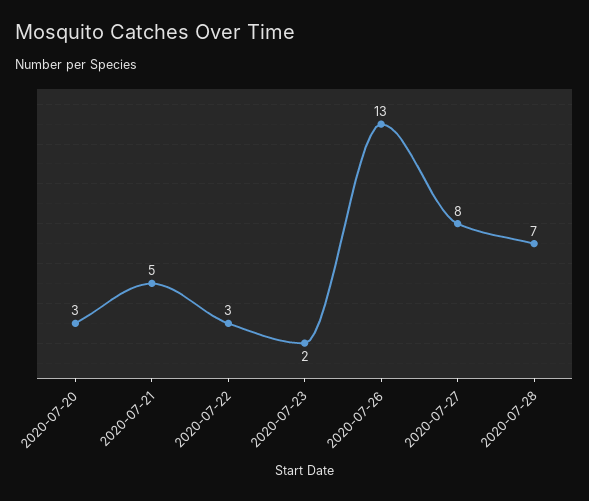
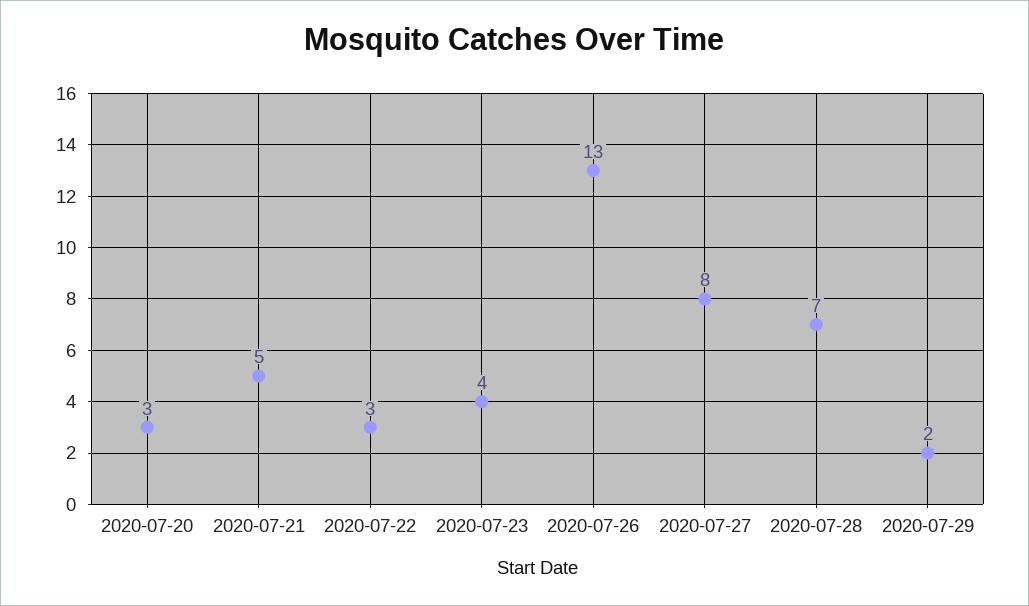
2020-07-23: 2 -> 4
2020-07-29: none -> 2

